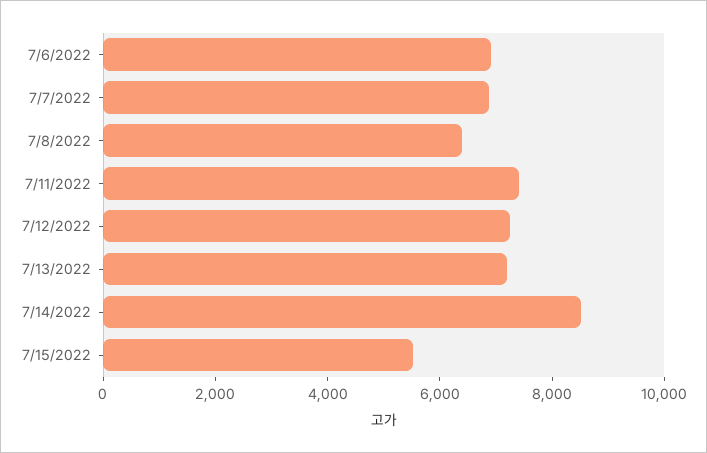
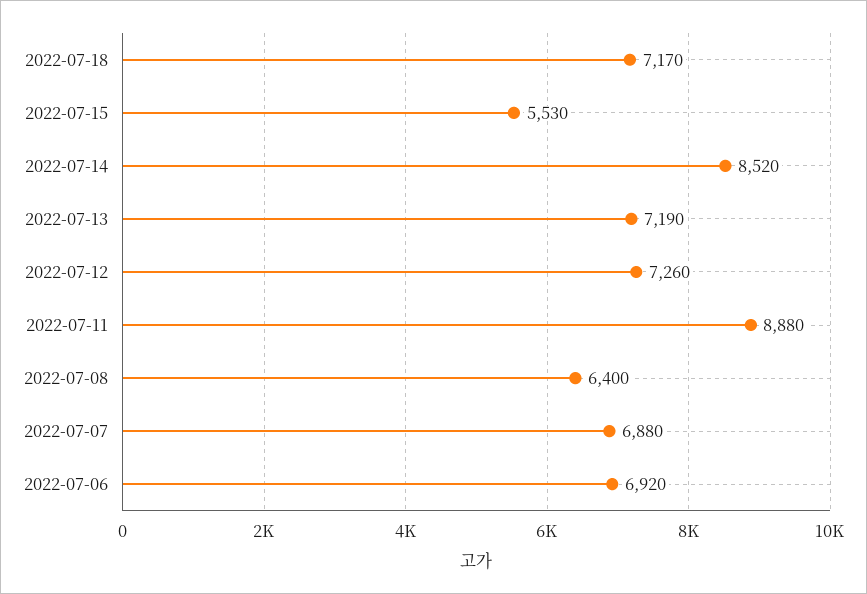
7/11/2022: 7500 -> 8880
2022-07-18: none -> 7170

